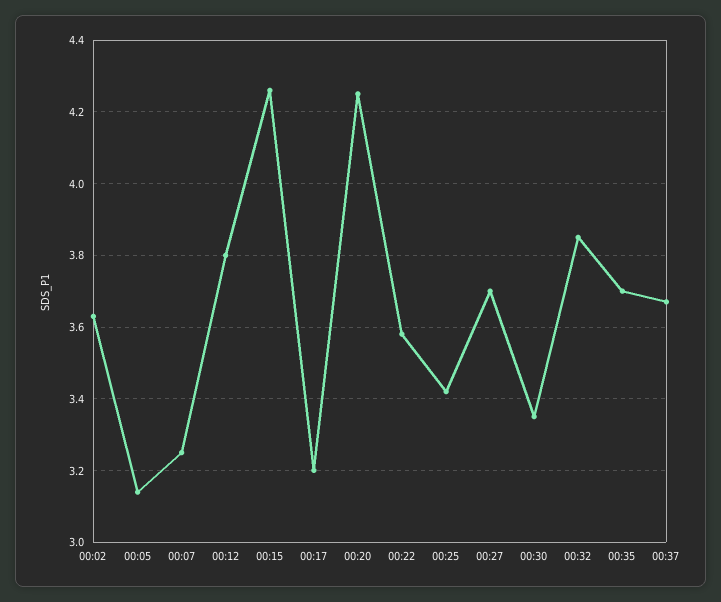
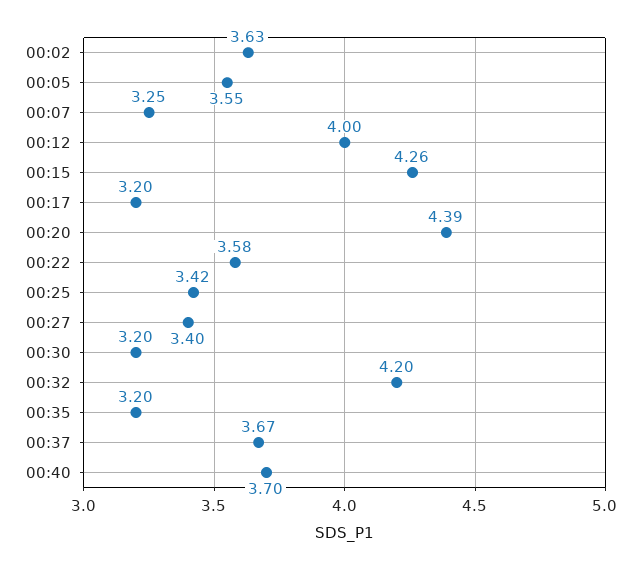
00:05: 3.15 -> 3.55
00:12: 3.8 -> 4
00:20: 4.25 -> 4.39
00:27: 3.7 -> 3.4
00:30: 3.35 -> 3.2
00:32: 3.85 -> 4.2
00:35: 3.7 -> 3.2
00:40: none -> 3.7

